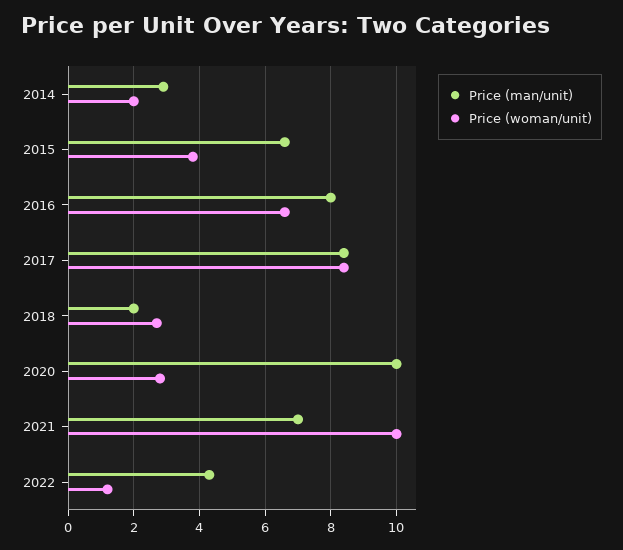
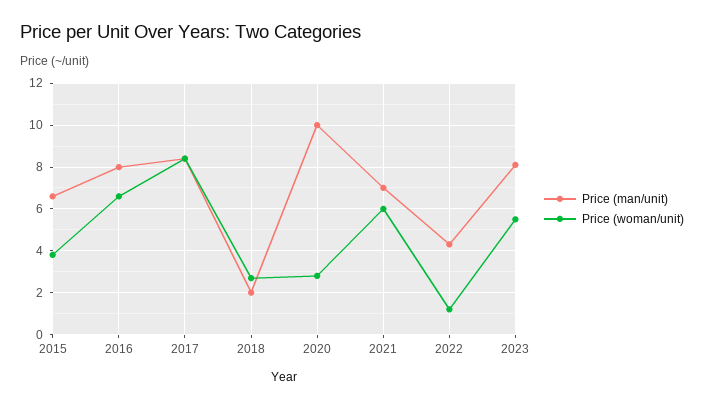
Price (man/unit), 2014: 3 -> none
Price (woman/unit), 2014: 2 -> none
Price (woman/unit), 2021: 10 -> 6
Price (man/unit), 2023: none -> 8
Price (woman/unit), 2023: none -> 5.5

